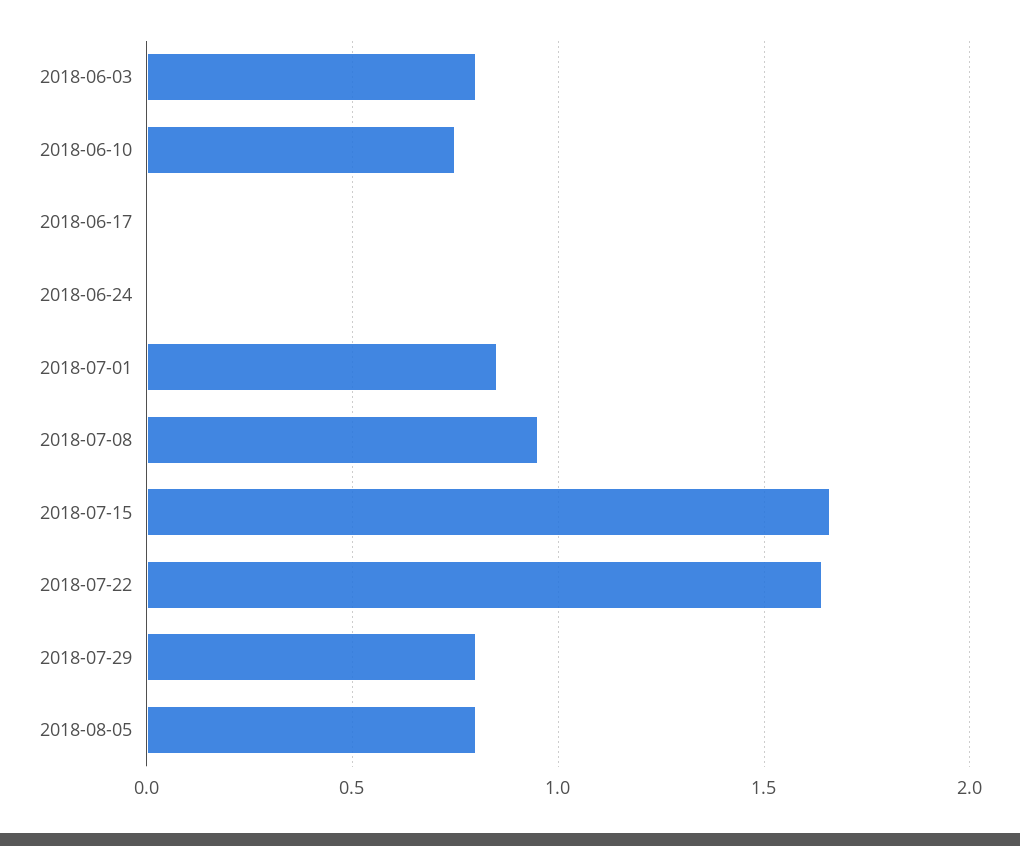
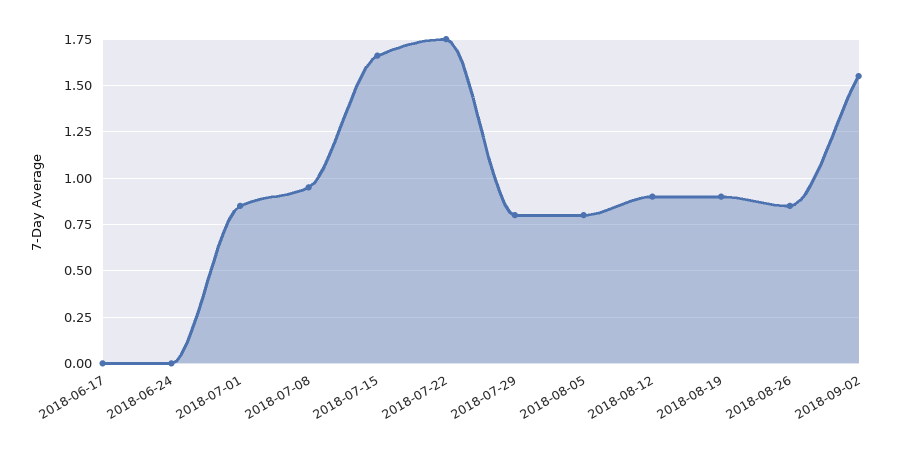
2018-06-03: 0.8 -> none
2018-06-10: 0.75 -> none
2018-07-22: 1.65 -> 1.75
2018-08-12: none -> 0.9
2018-08-19: none -> 0.9
2018-08-26: none -> 0.85
2018-09-02: none -> 1.55

